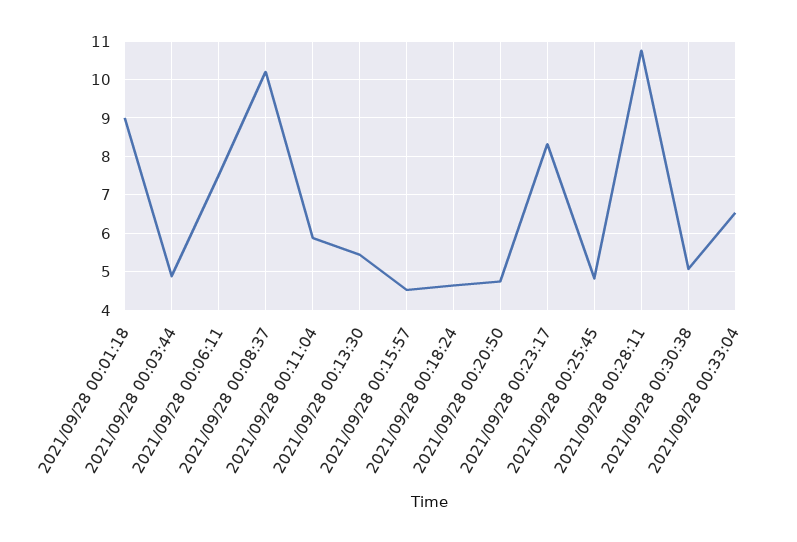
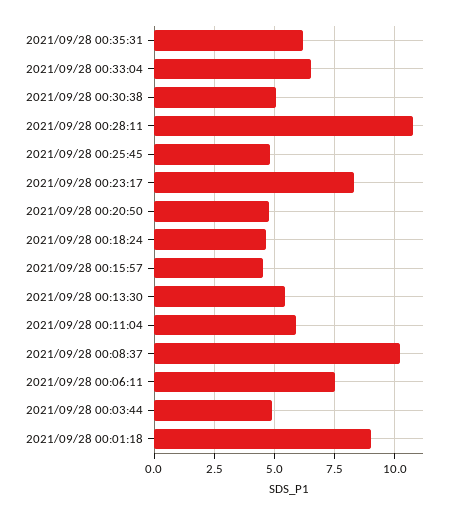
2021/09/28 00:35:31: none -> 6.25

